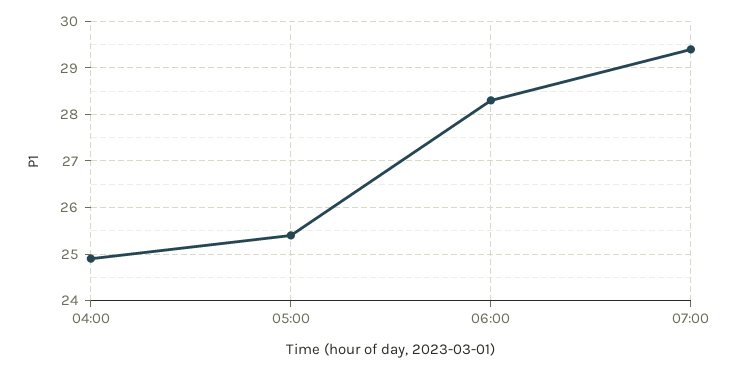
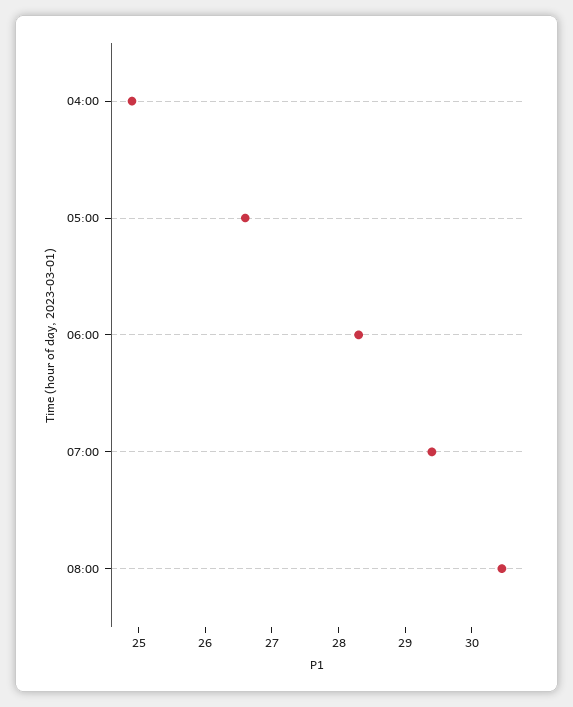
05:00: 25.5 -> 26.6
08:00: none -> 30.4

